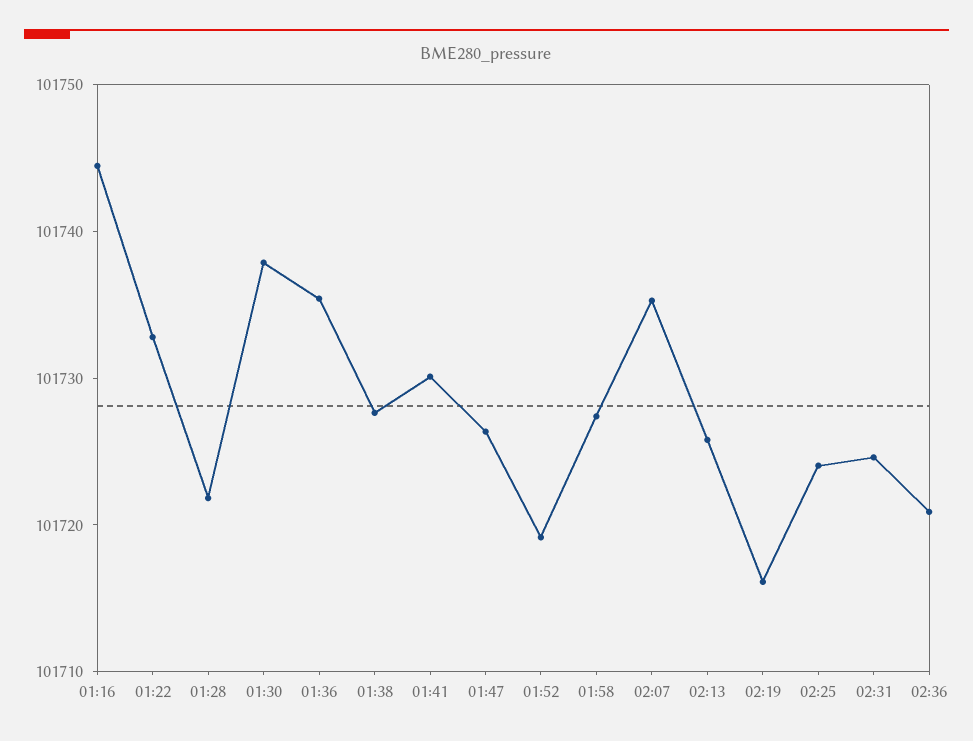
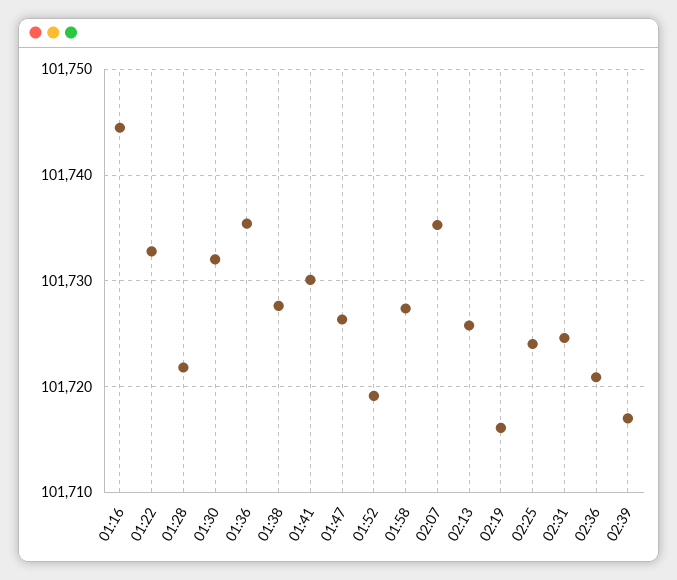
01:30: 101738 -> 101732
02:39: none -> 101717

